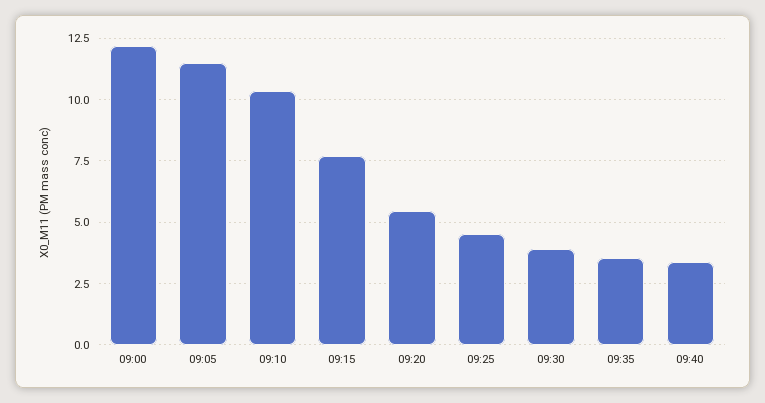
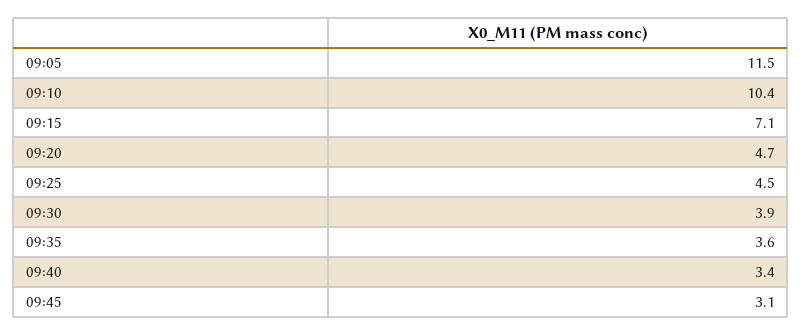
09:00: 12.25 -> none
09:15: 7.75 -> 7.1
09:20: 5.5 -> 4.7
09:45: none -> 3.1

